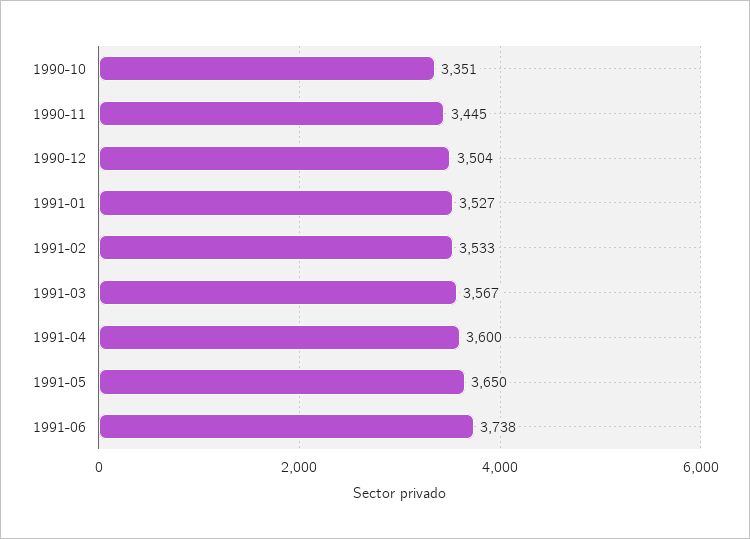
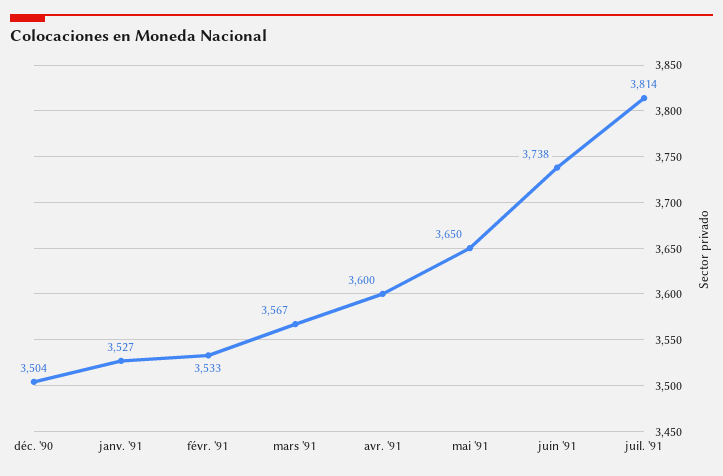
1990-10: 3351 -> none
1990-11: 3445 -> none
juil. '91: none -> 3814

